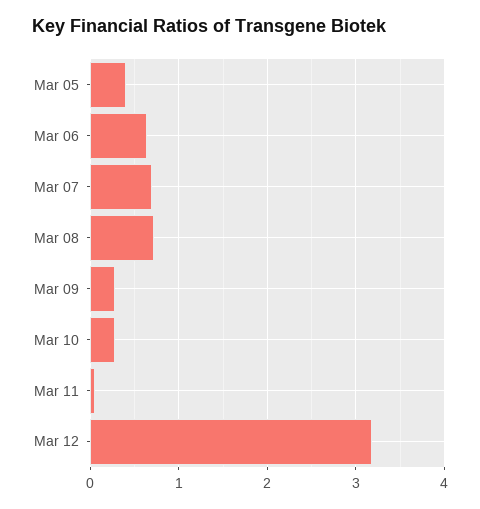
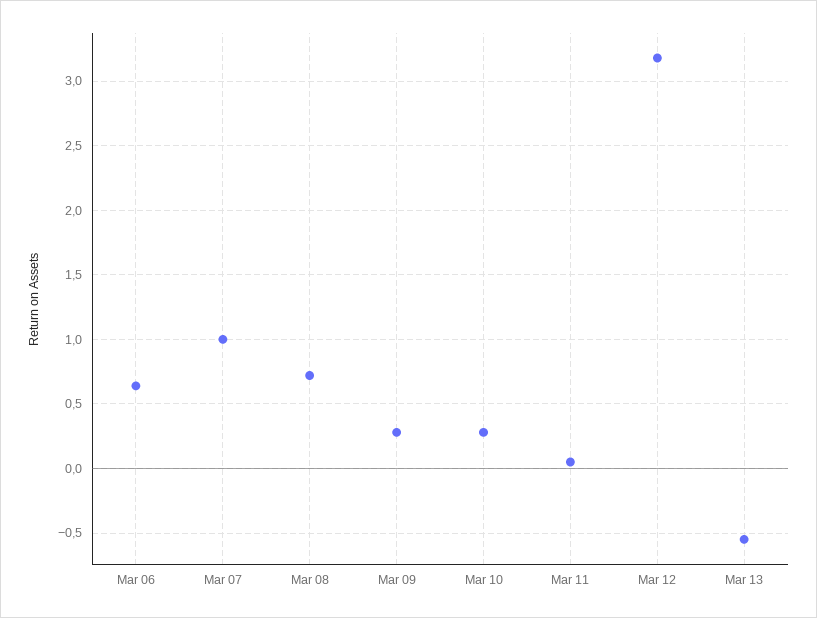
Mar 05: 0.4 -> none
Mar 07: 0.7 -> 1
Mar 13: none -> -0.55

